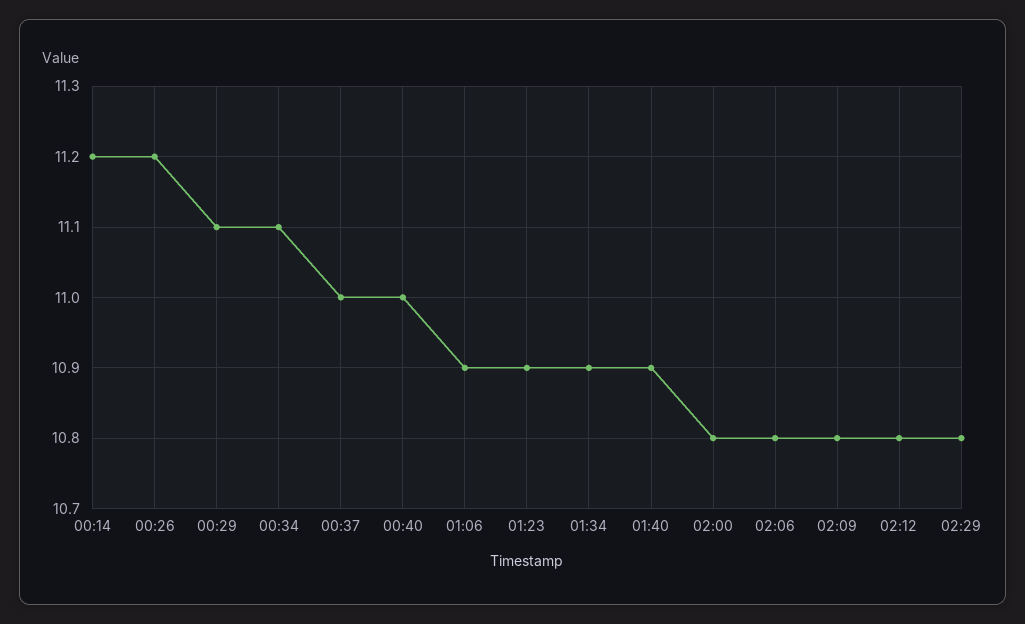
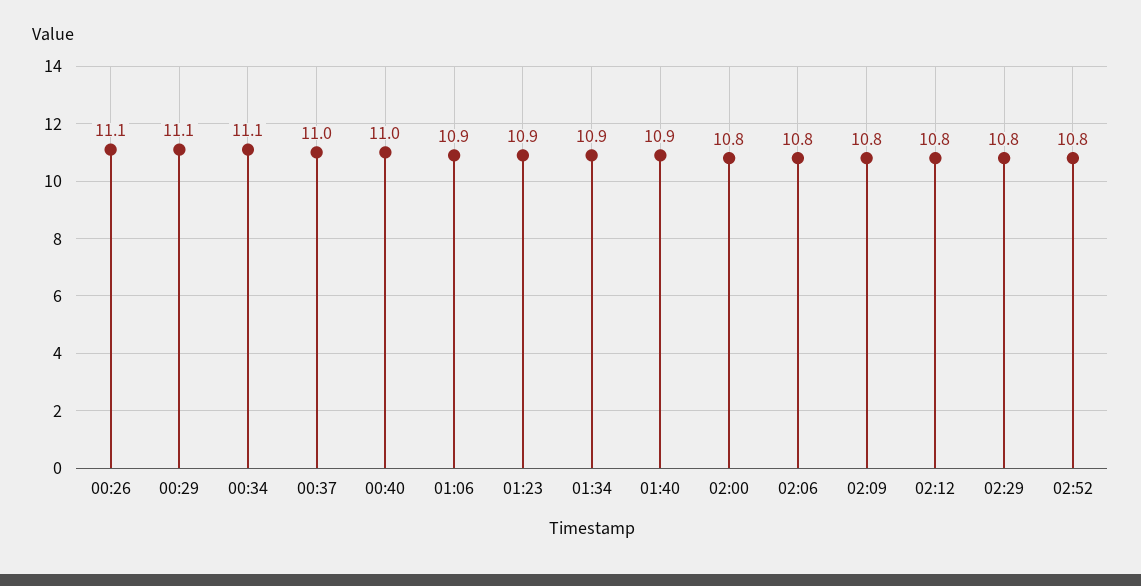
00:14: 11.2 -> none
00:26: 11.2 -> 11.1
02:52: none -> 10.8

